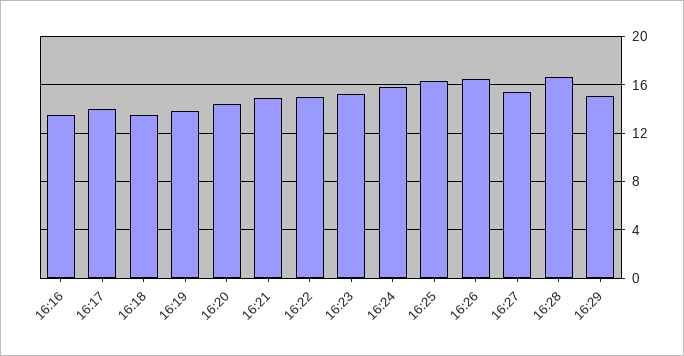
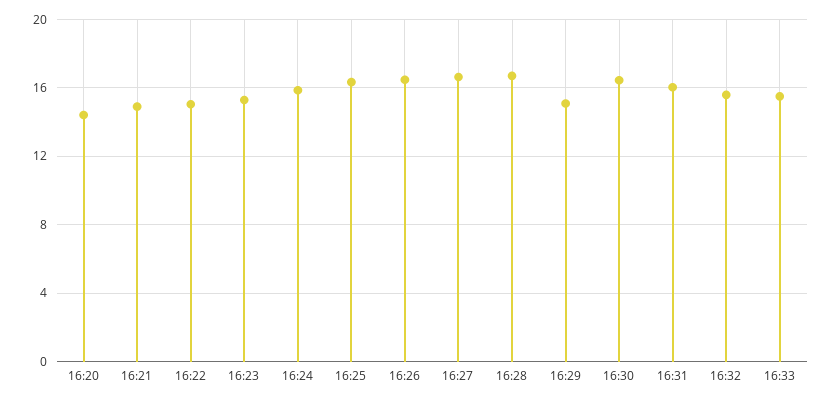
16:16: 13.5 -> none
16:17: 14 -> none
16:18: 13.5 -> none
16:19: 14 -> none
16:27: 15.5 -> 16.5
16:30: none -> 16.5
16:31: none -> 16
16:32: none -> 15.5
16:33: none -> 15.5

